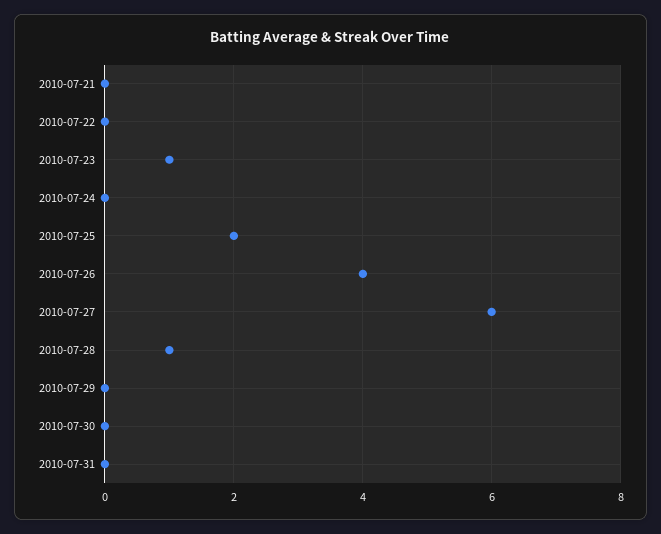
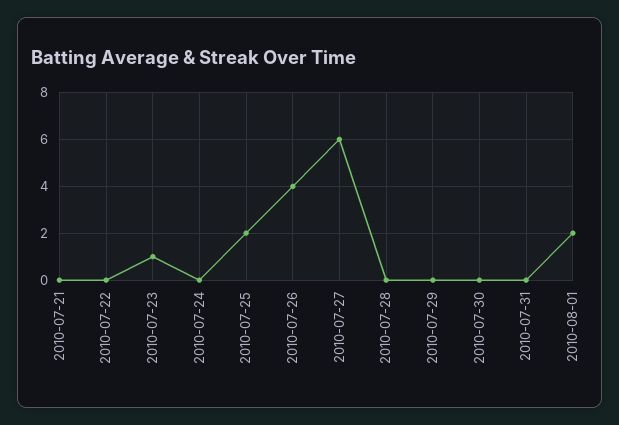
2010-07-28: 1 -> 0
2010-08-01: none -> 2

